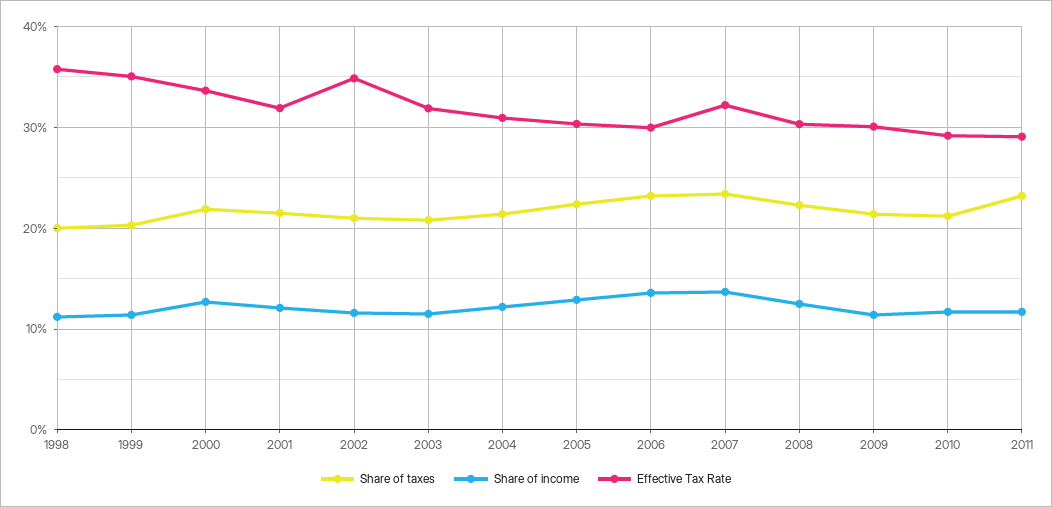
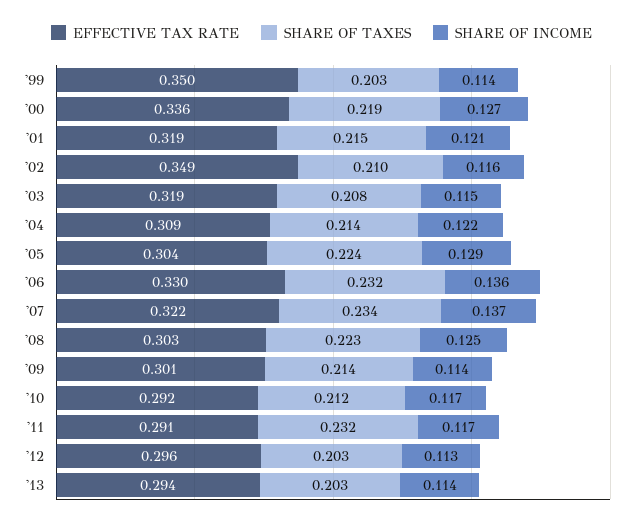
Share of taxes, 1998: 0.2 -> none
Share of income, 1998: 0.11 -> none
Effective Tax Rate, 1998: 0.36 -> none
Effective Tax Rate, 2006: 0.3 -> 0.33
Effective Tax Rate, '12: none -> 0.296
Share of taxes, '12: none -> 0.203
Share of income, '12: none -> 0.113
Effective Tax Rate, '13: none -> 0.294
Share of taxes, '13: none -> 0.203
Share of income, '13: none -> 0.114

